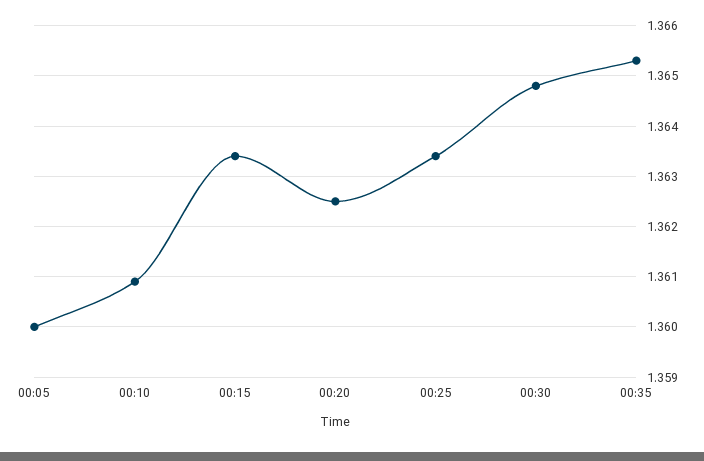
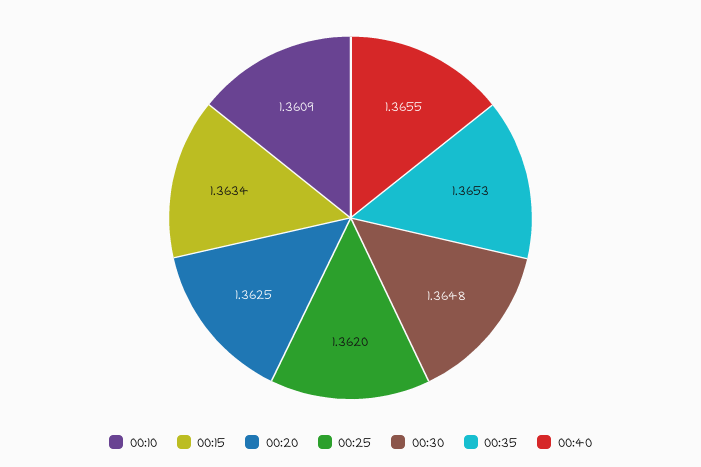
00:05: 1.36 -> none
00:25: 1.3635 -> 1.362
00:40: none -> 1.3655

